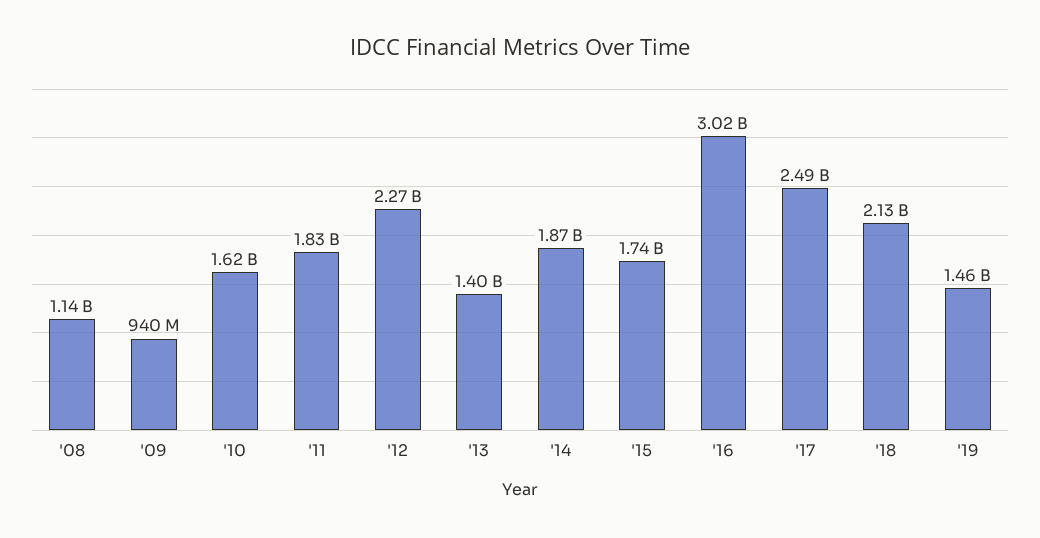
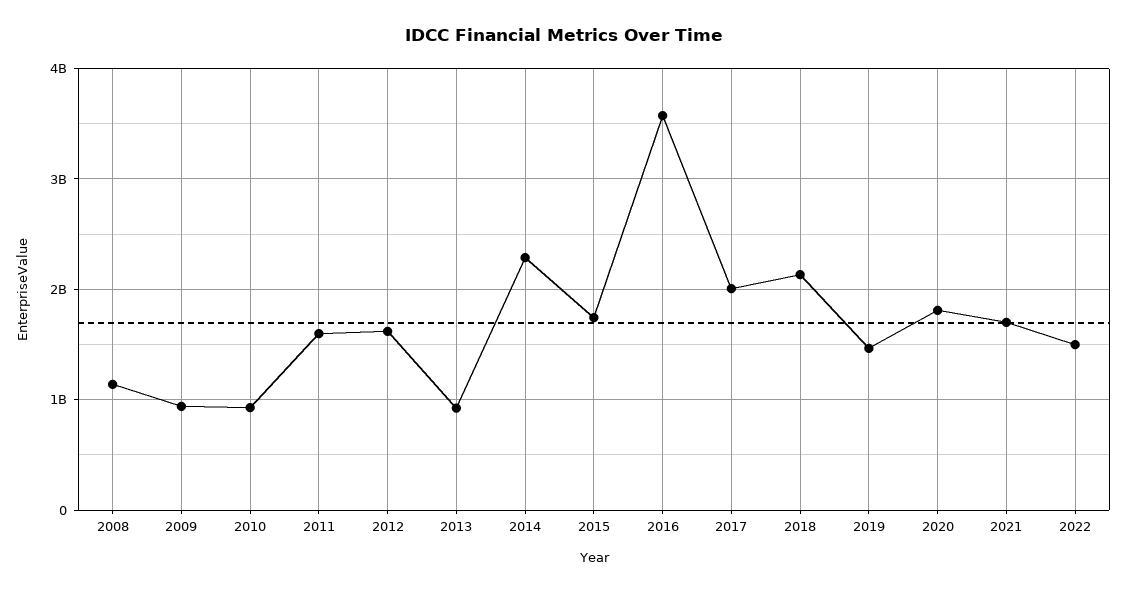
'10: 1620000000 -> 900000000
'11: 1830000000 -> 1600000000
'12: 2270000000 -> 1600000000
'13: 1400000000 -> 900000000
'14: 1870000000 -> 2300000000
'16: 3020000000 -> 3600000000
'17: 2490000000 -> 2000000000
2020: none -> 1800000000
2021: none -> 1700000000
2022: none -> 1500000000

